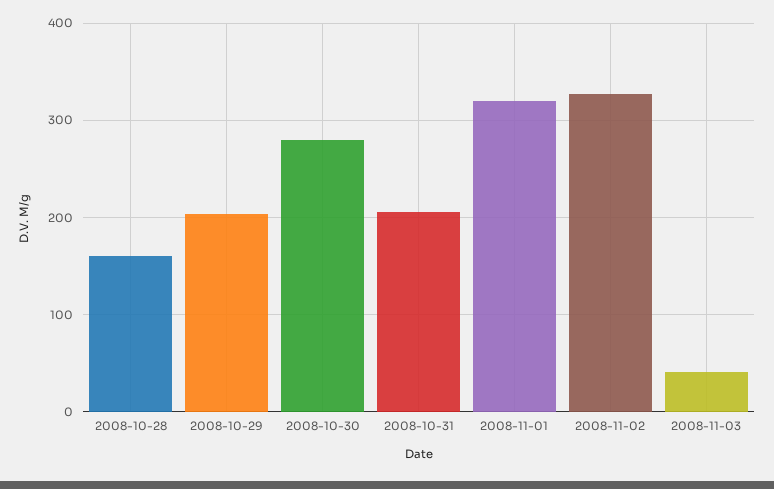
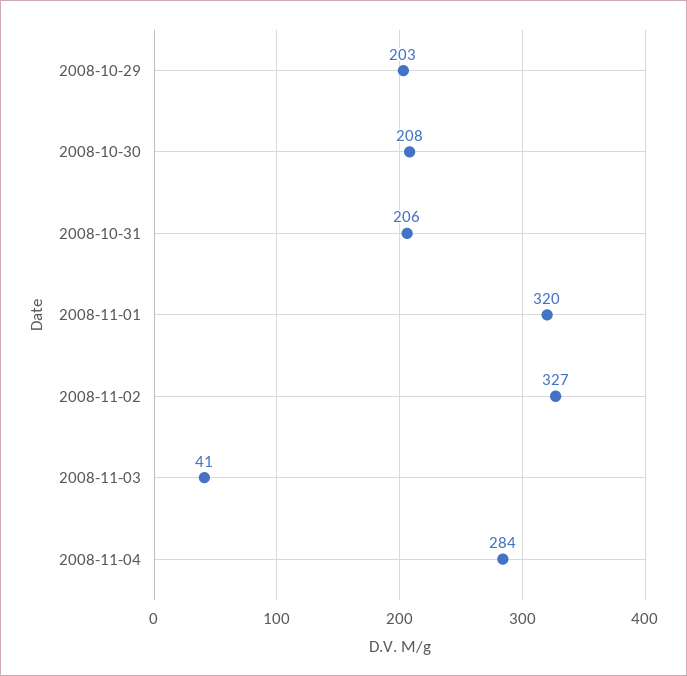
2008-10-28: 160 -> none
2008-10-30: 280 -> 208
2008-11-04: none -> 284

